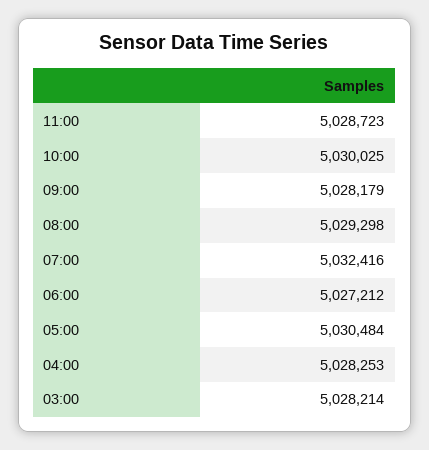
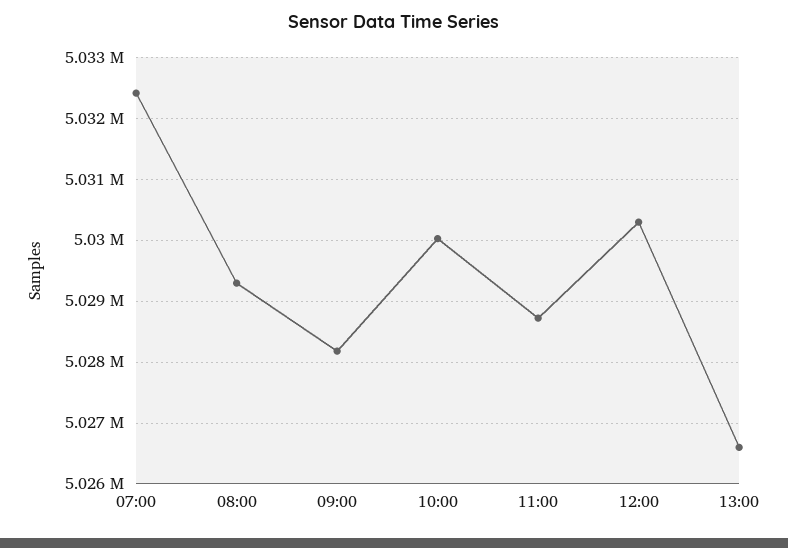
06:00: 5027212 -> none
05:00: 5030484 -> none
04:00: 5028253 -> none
03:00: 5028214 -> none
12:00: none -> 5030300
13:00: none -> 5026600

